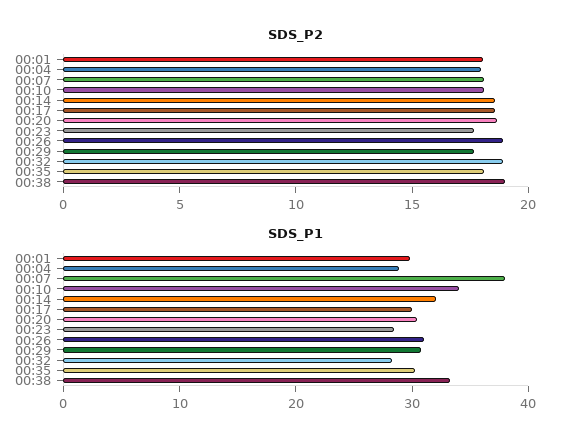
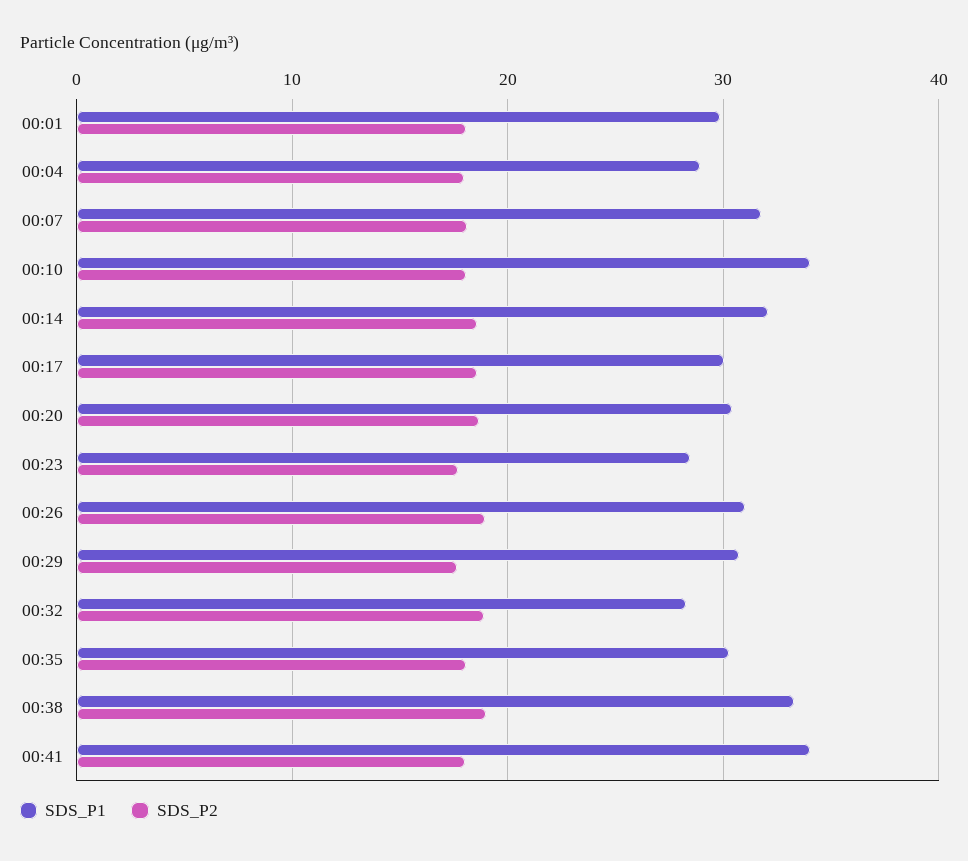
SDS_P1, 00:07: 38 -> 32
SDS_P1, 00:41: none -> 34
SDS_P2, 00:41: none -> 18

